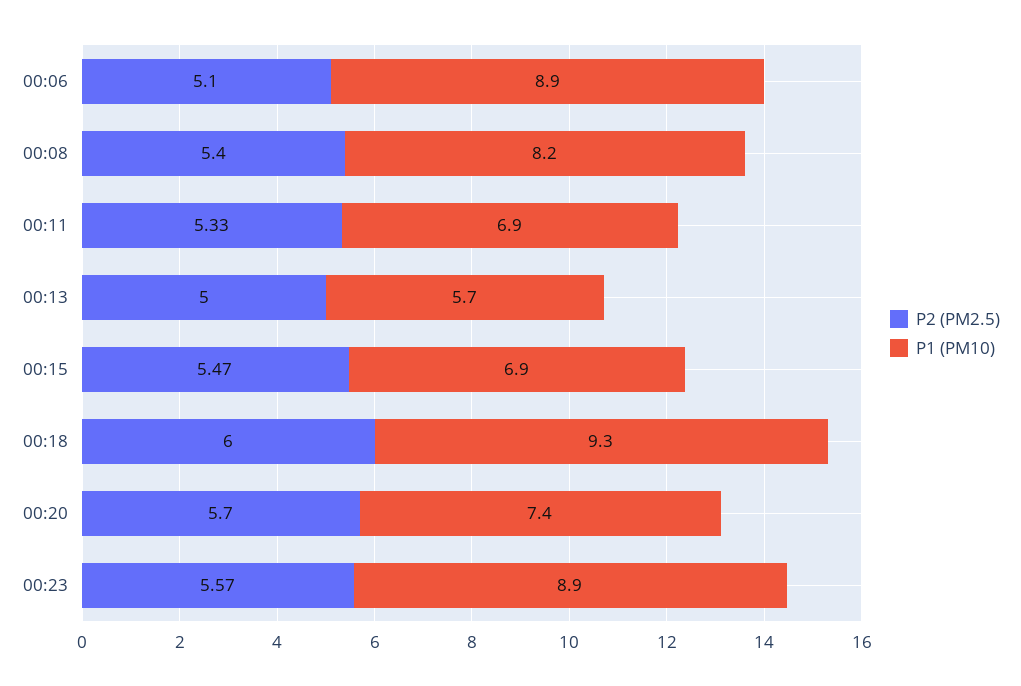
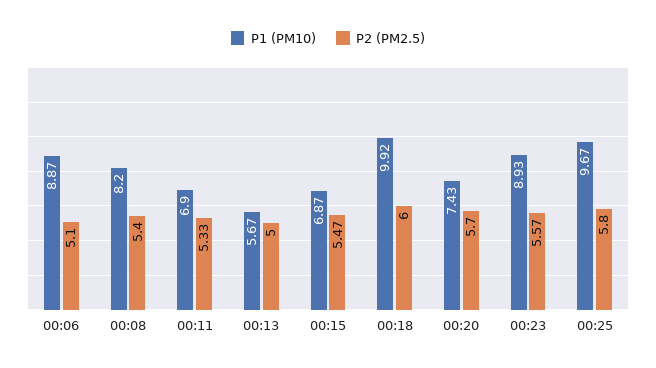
P1 (PM10), 00:18: 9.3 -> 9.92
P1 (PM10), 00:25: none -> 9.67
P2 (PM2.5), 00:25: none -> 5.8

